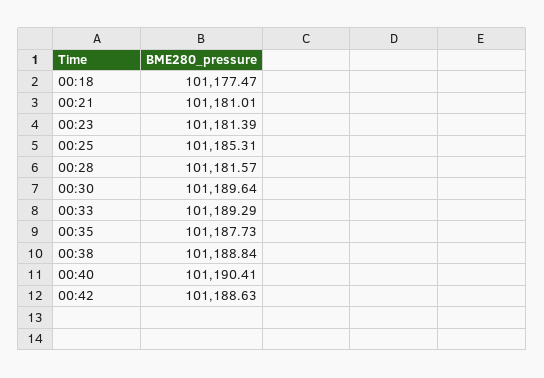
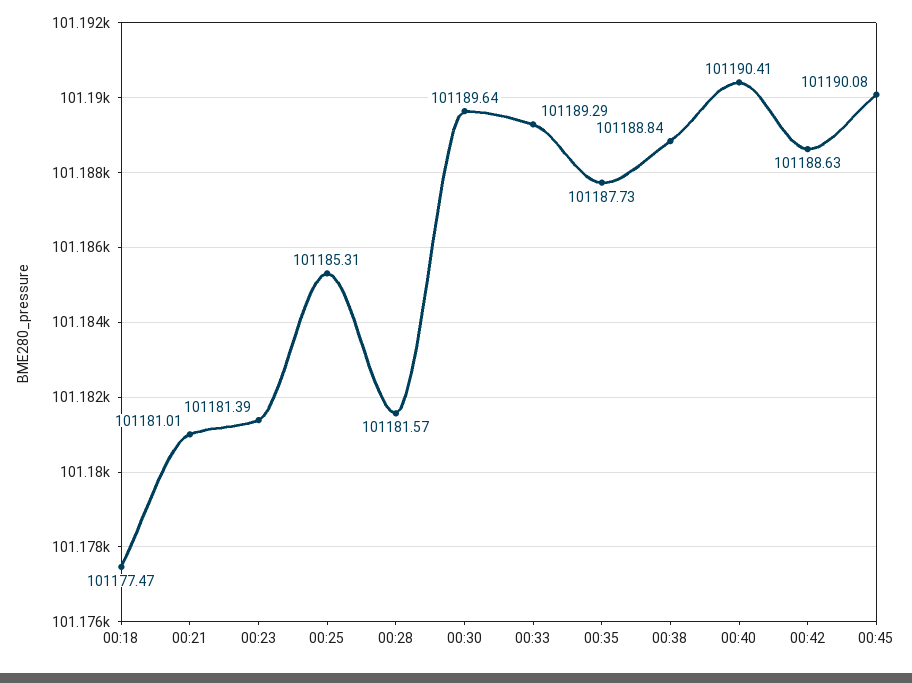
00:45: none -> 101190.08

